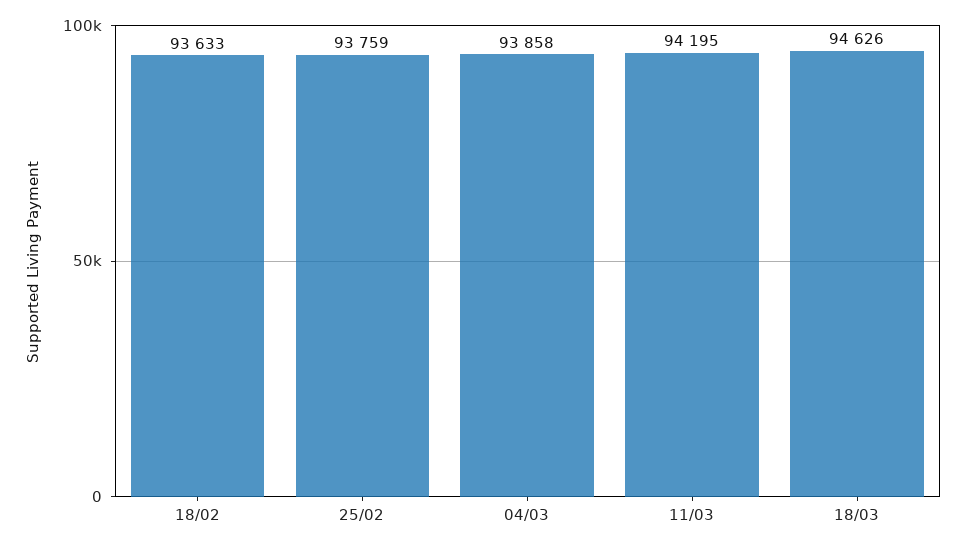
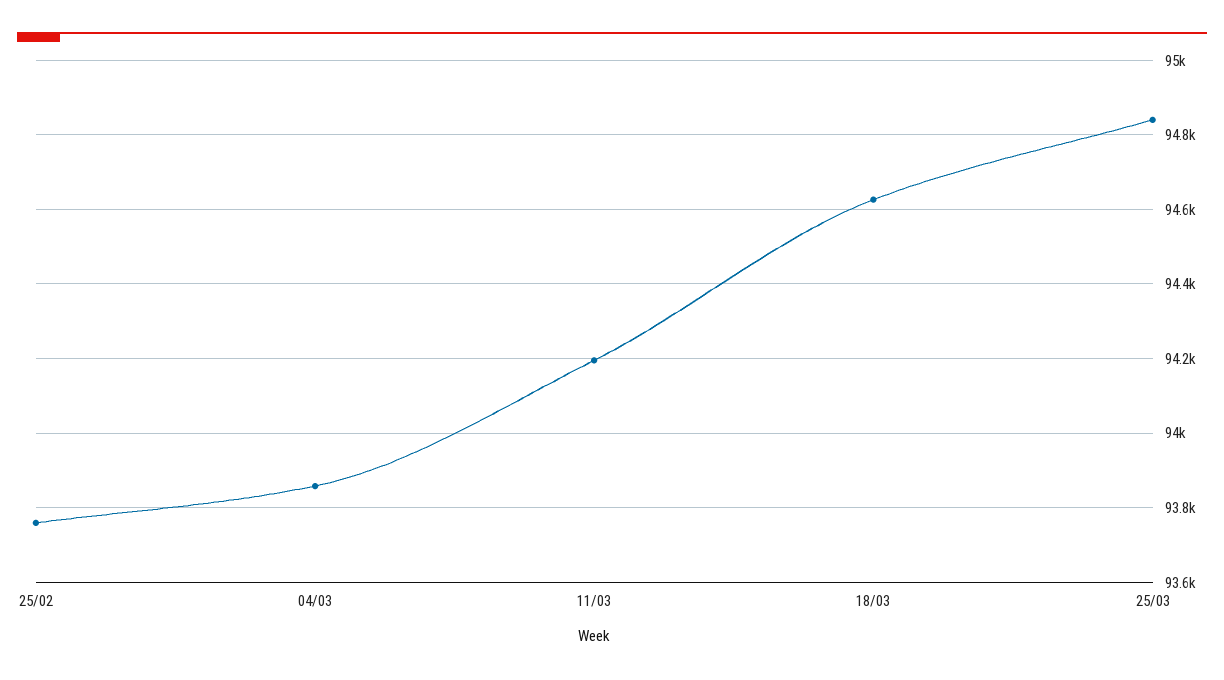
18/02: 93633 -> none
25/03: none -> 94840

